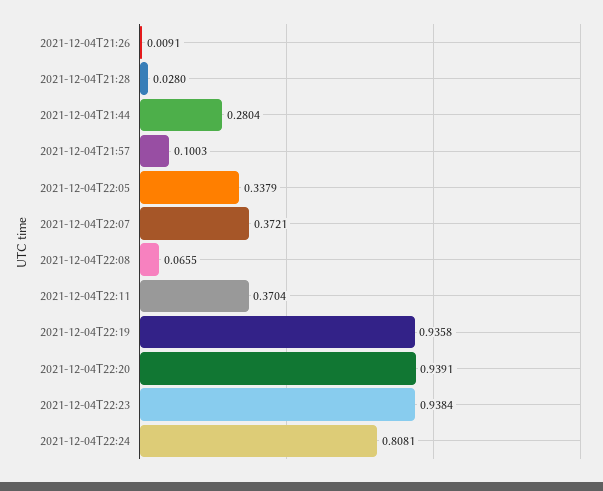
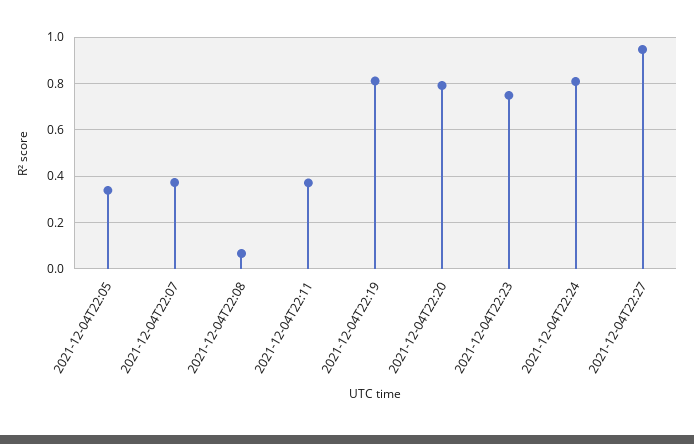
2021-12-04T21:26: 0.0091 -> none
2021-12-04T21:28: 0.028 -> none
2021-12-04T21:44: 0.2804 -> none
2021-12-04T21:57: 0.1003 -> none
2021-12-04T22:19: 0.9358 -> 0.8
2021-12-04T22:20: 0.9391 -> 0.8
2021-12-04T22:23: 0.9384 -> 0.75
2021-12-04T22:27: none -> 0.95

